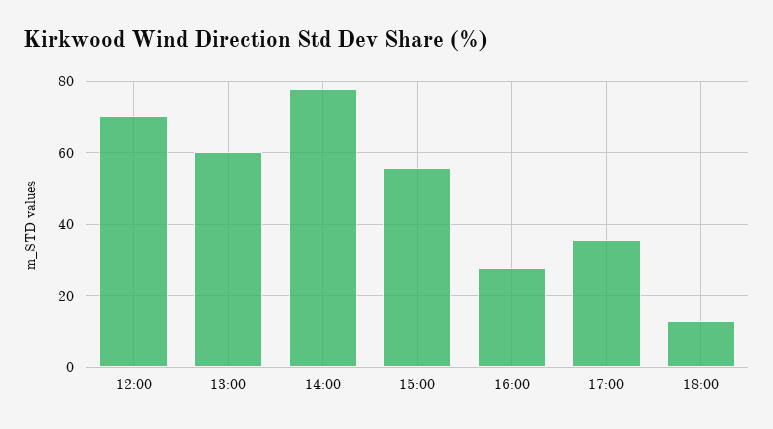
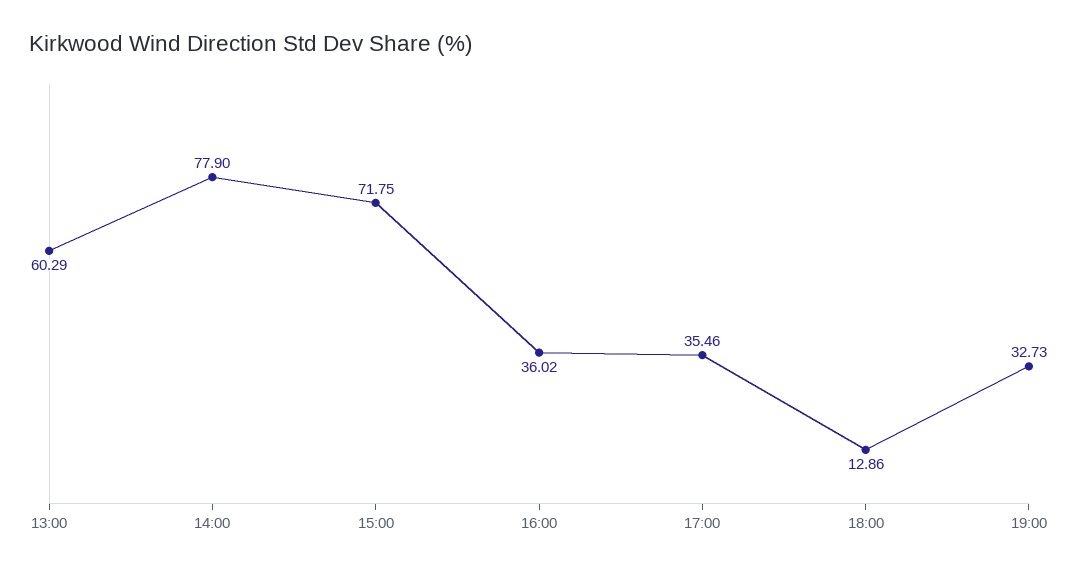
12:00: 70 -> none
15:00: 56 -> 71.75
16:00: 28 -> 36.02
19:00: none -> 32.73

